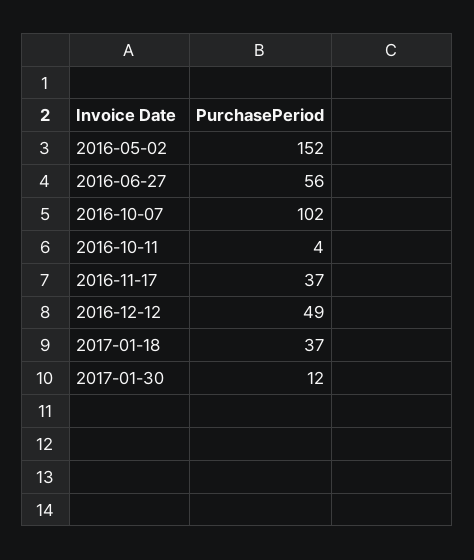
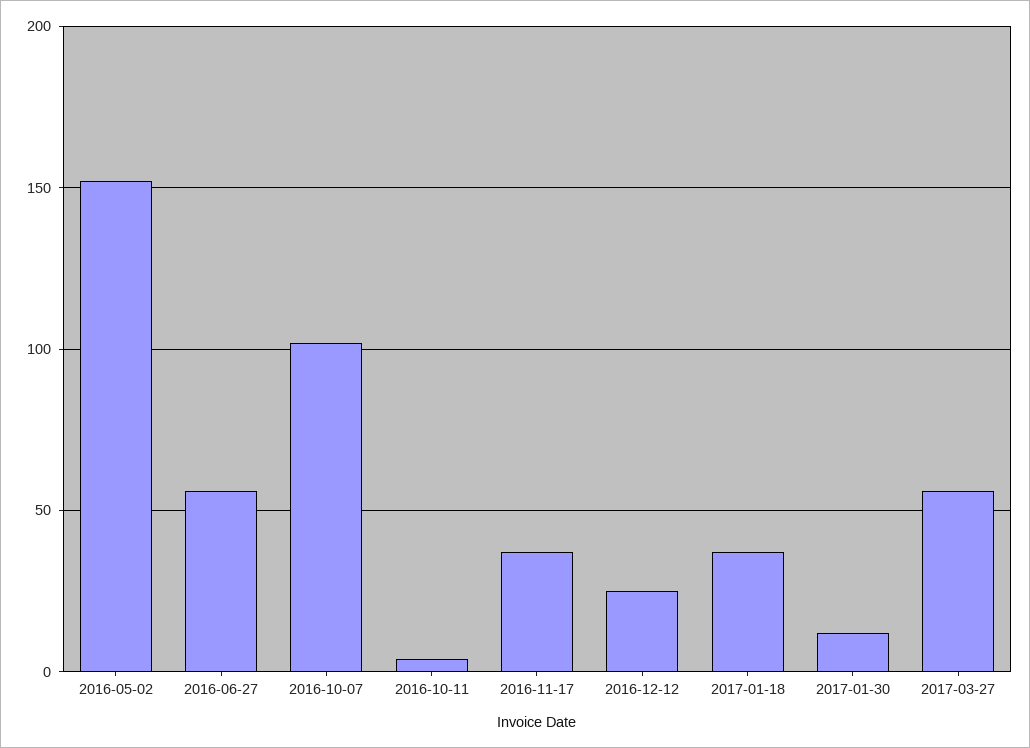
2016-12-12: 49 -> 25
2017-03-27: none -> 55

